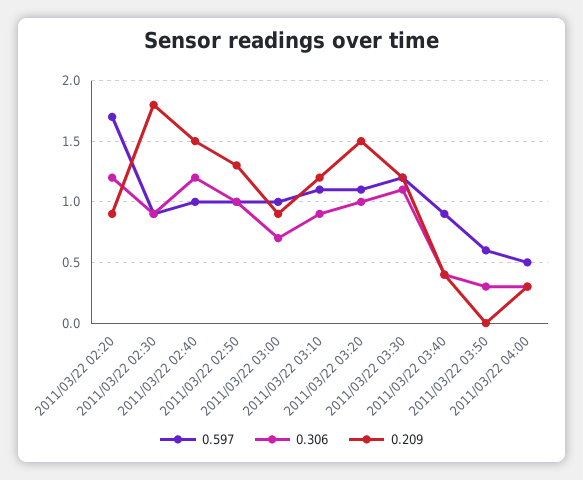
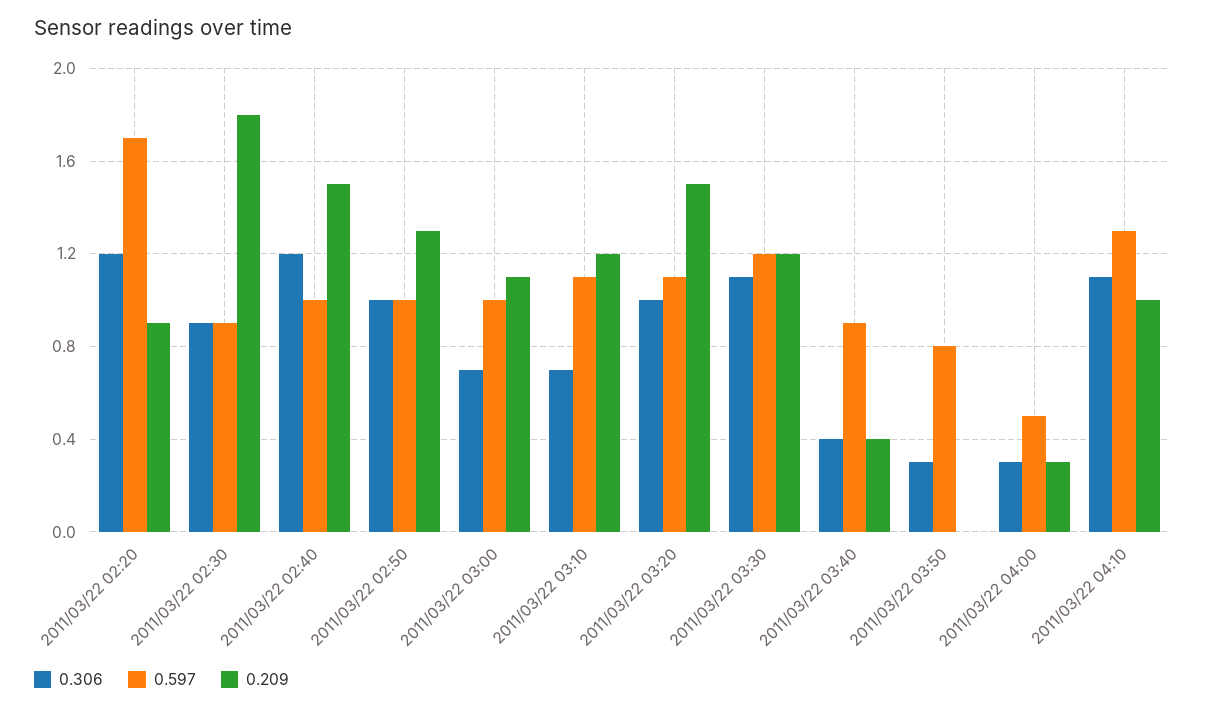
0.209, 2011/03/22 03:00: 0.9 -> 1.1
0.306, 2011/03/22 03:10: 0.9 -> 0.7
0.597, 2011/03/22 03:50: 0.6 -> 0.8
0.306, 2011/03/22 04:10: none -> 1.1
0.597, 2011/03/22 04:10: none -> 1.3
0.209, 2011/03/22 04:10: none -> 1

